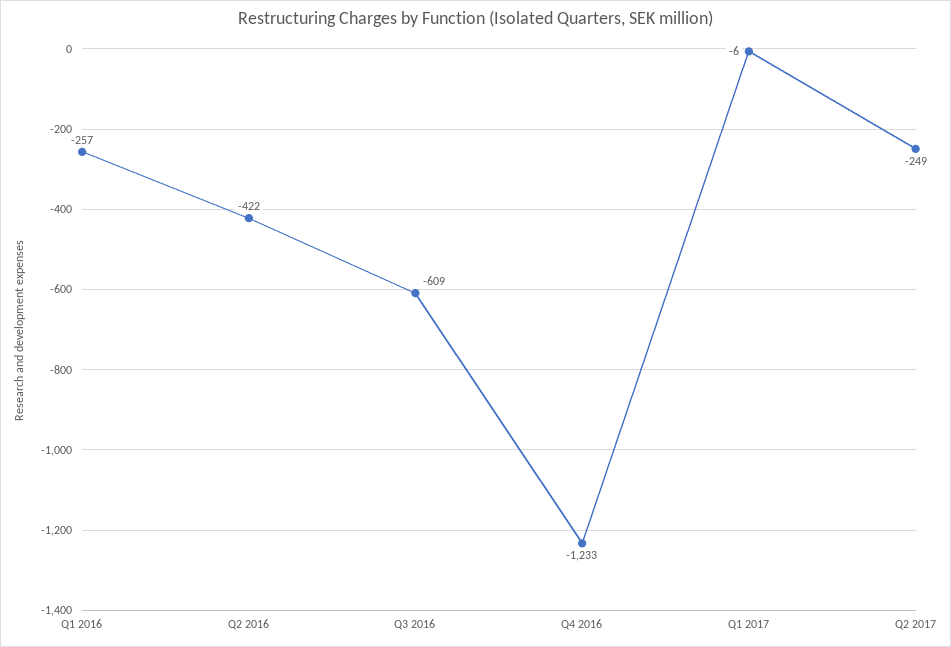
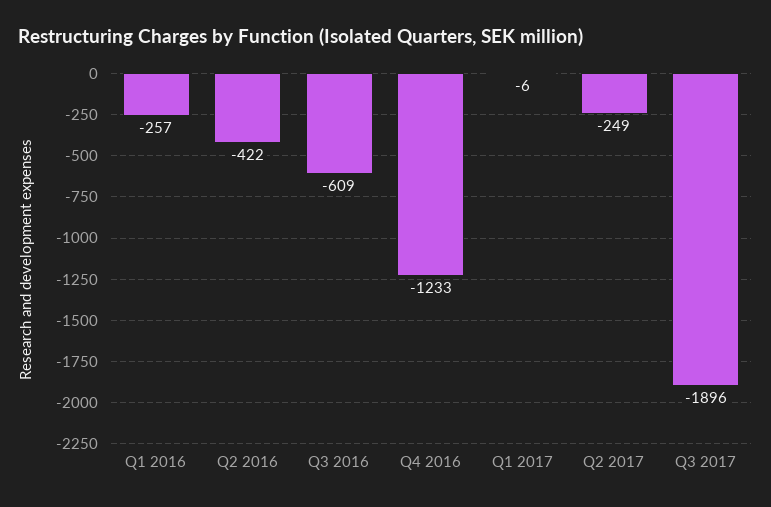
Q3 2017: none -> -1896

